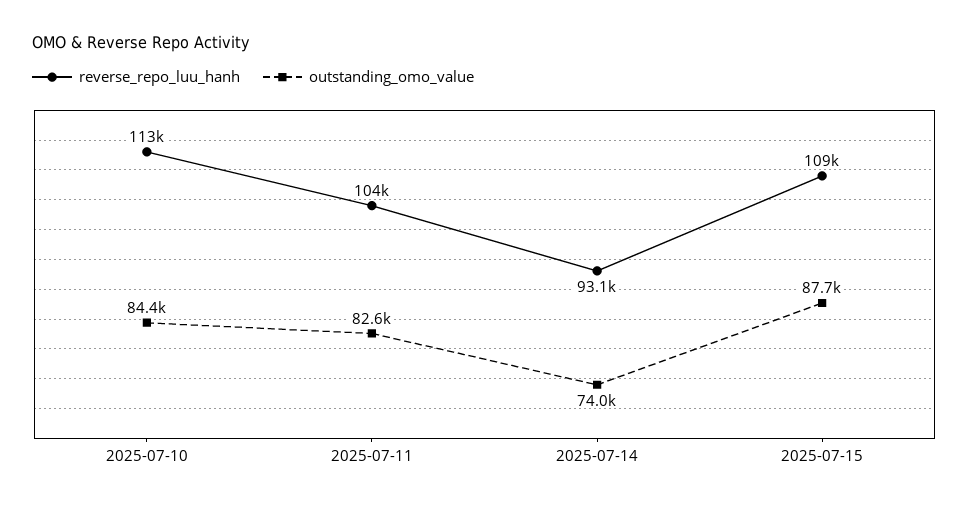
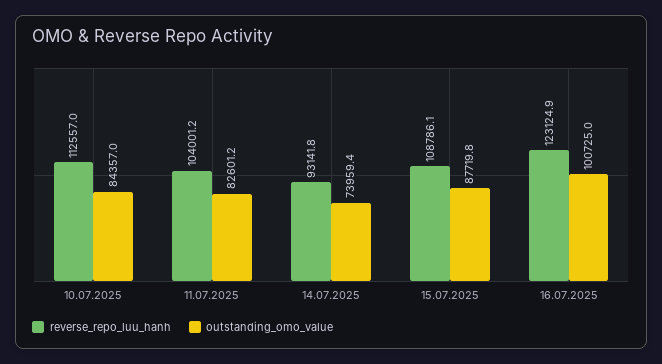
reverse_repo_luu_hanh, 16.07.2025: none -> 123124.9
outstanding_omo_value, 16.07.2025: none -> 100725

